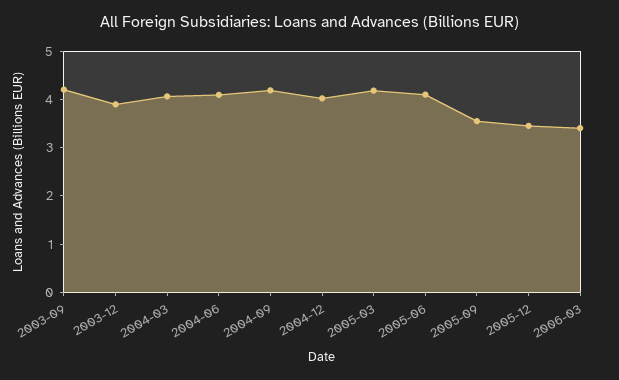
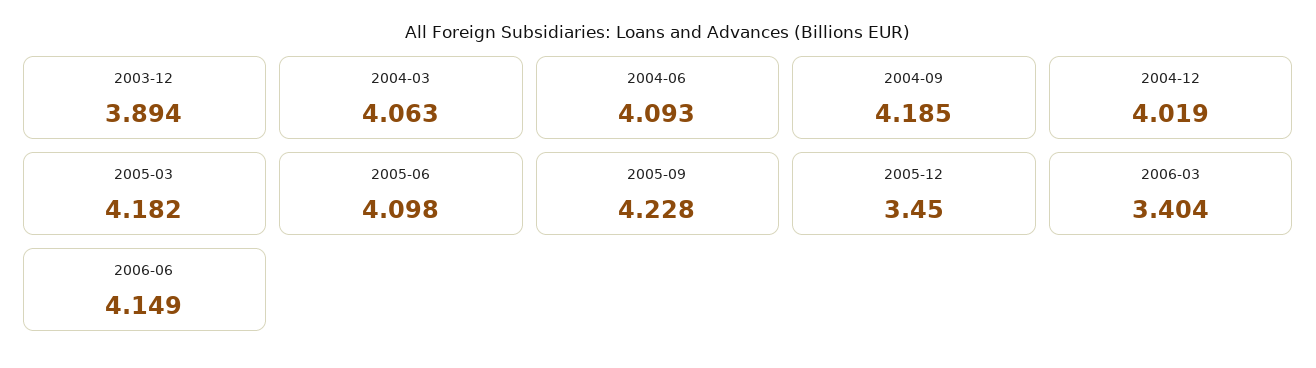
2003-09: 4.2 -> none
2005-09: 3.6 -> 4.228
2006-06: none -> 4.149

